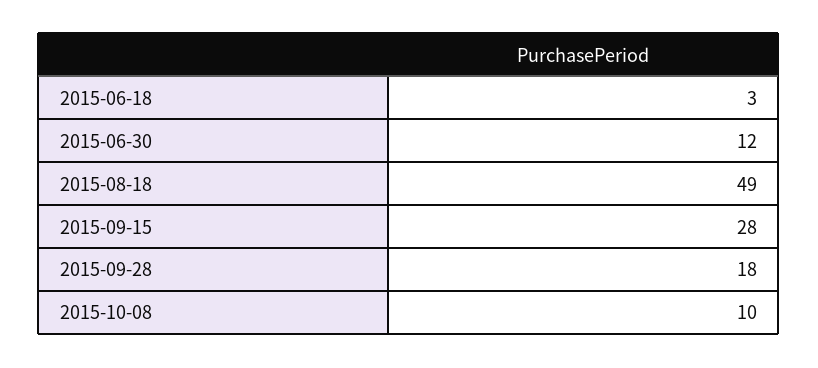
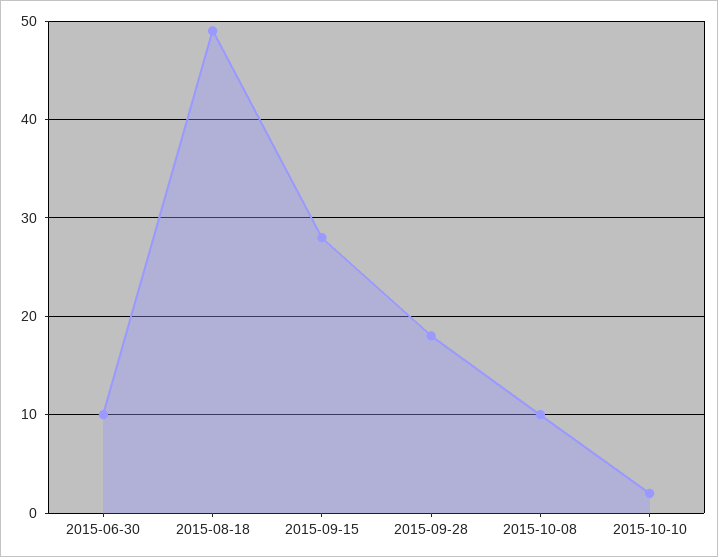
2015-06-18: 3 -> none
2015-06-30: 12 -> 10
2015-10-10: none -> 2

